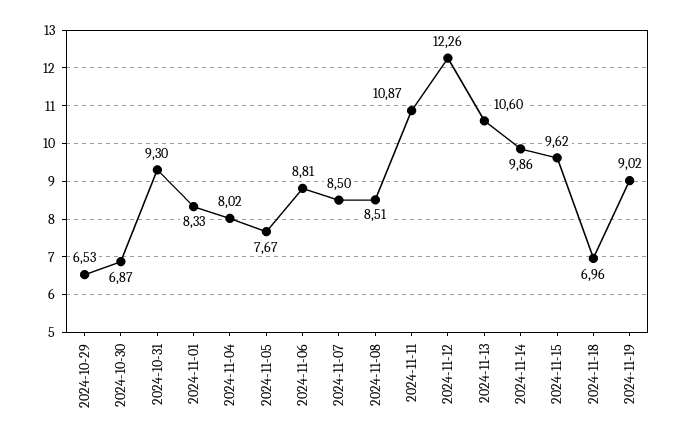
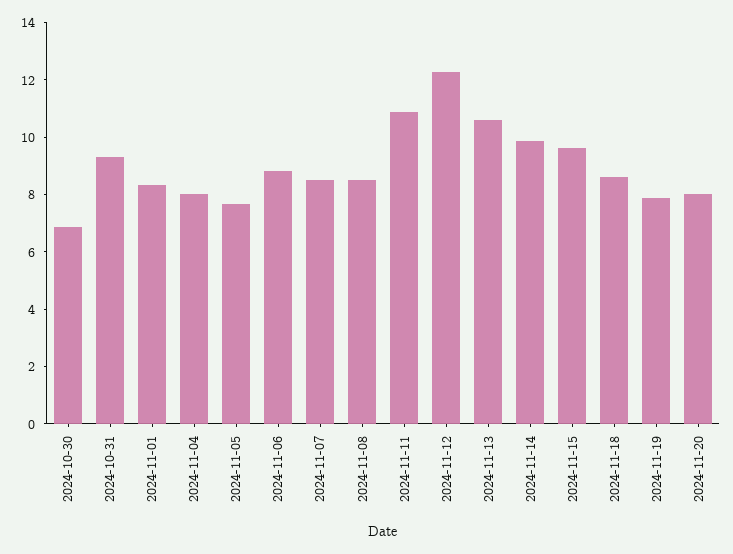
2024-10-29: 6.53 -> none
2024-11-18: 6.96 -> 8.5
2024-11-19: 9.02 -> 8
2024-11-20: none -> 8

